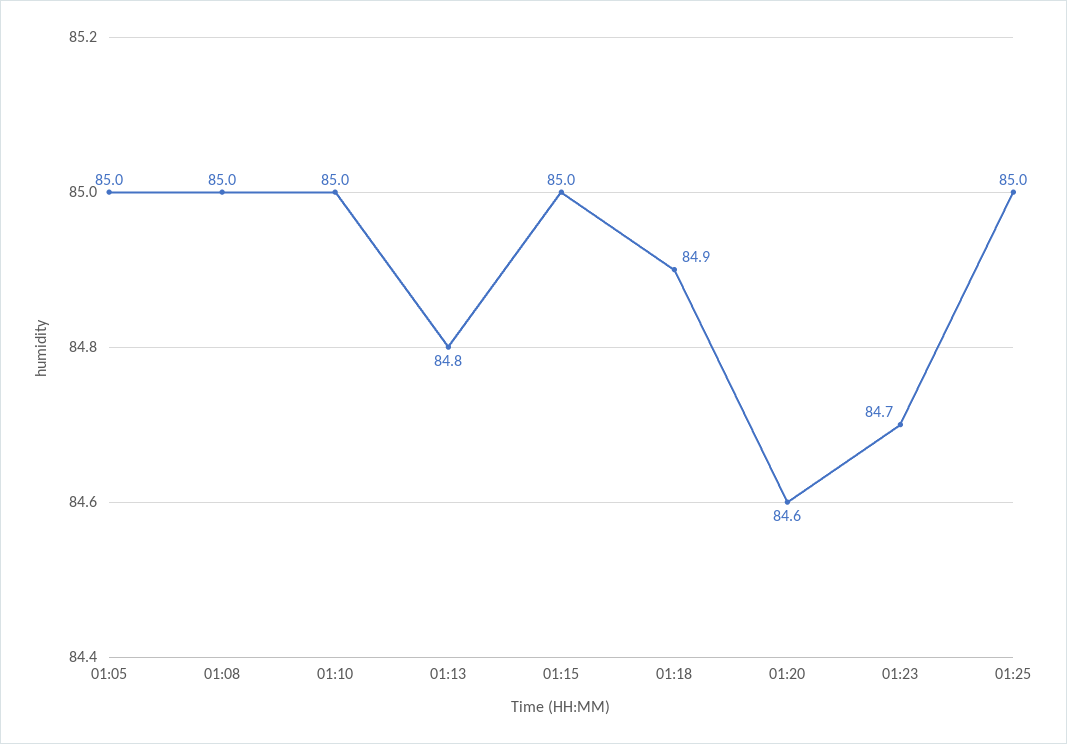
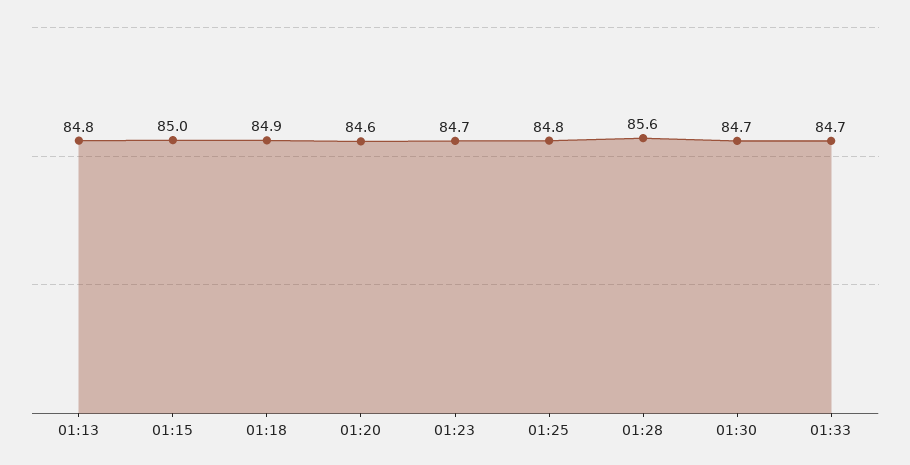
01:05: 85 -> none
01:08: 85 -> none
01:10: 85 -> none
01:25: 85 -> 84.8
01:28: none -> 85.6
01:30: none -> 84.7
01:33: none -> 84.7

